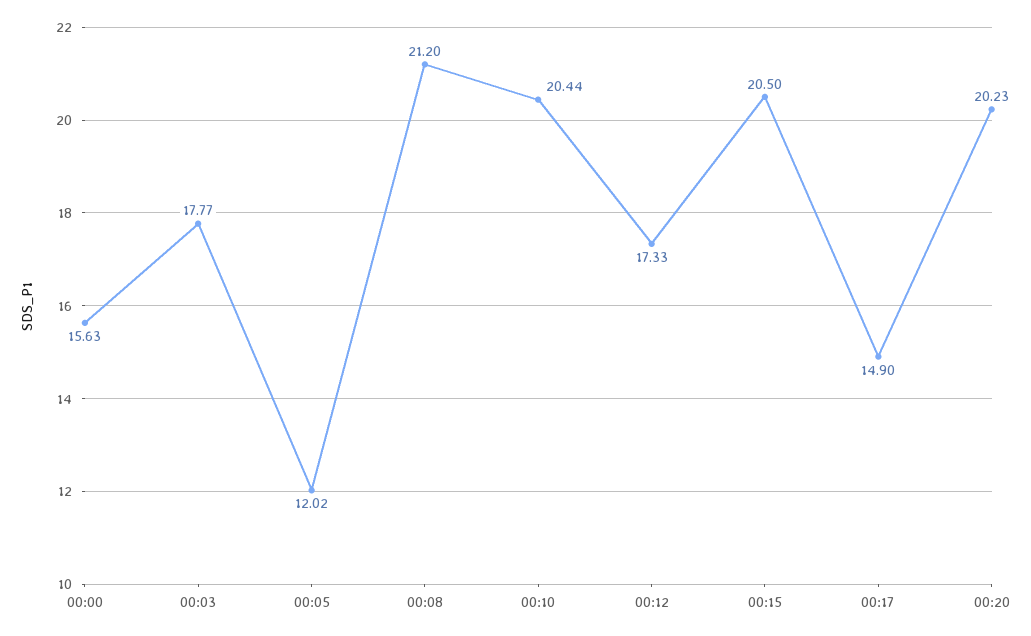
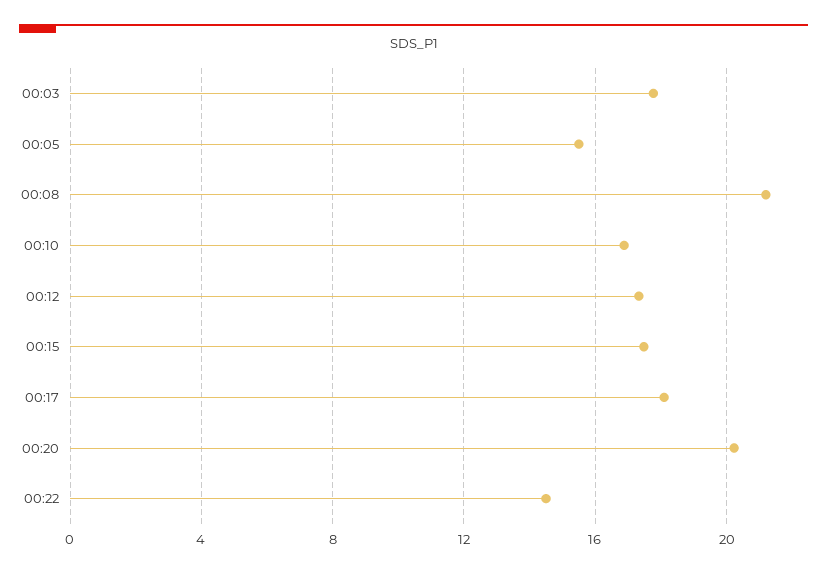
00:00: 15.63 -> none
00:05: 12.02 -> 15.5
00:10: 20.44 -> 17
00:15: 20.5 -> 17.5
00:17: 14.9 -> 18
00:22: none -> 14.5

